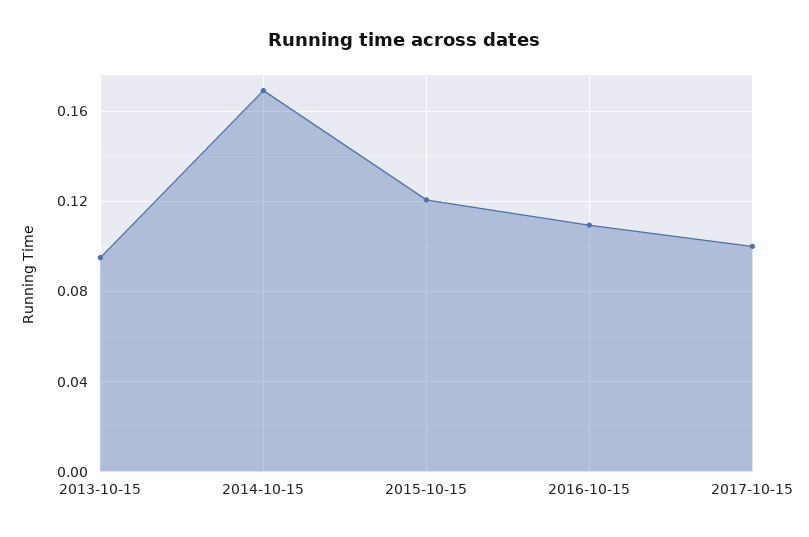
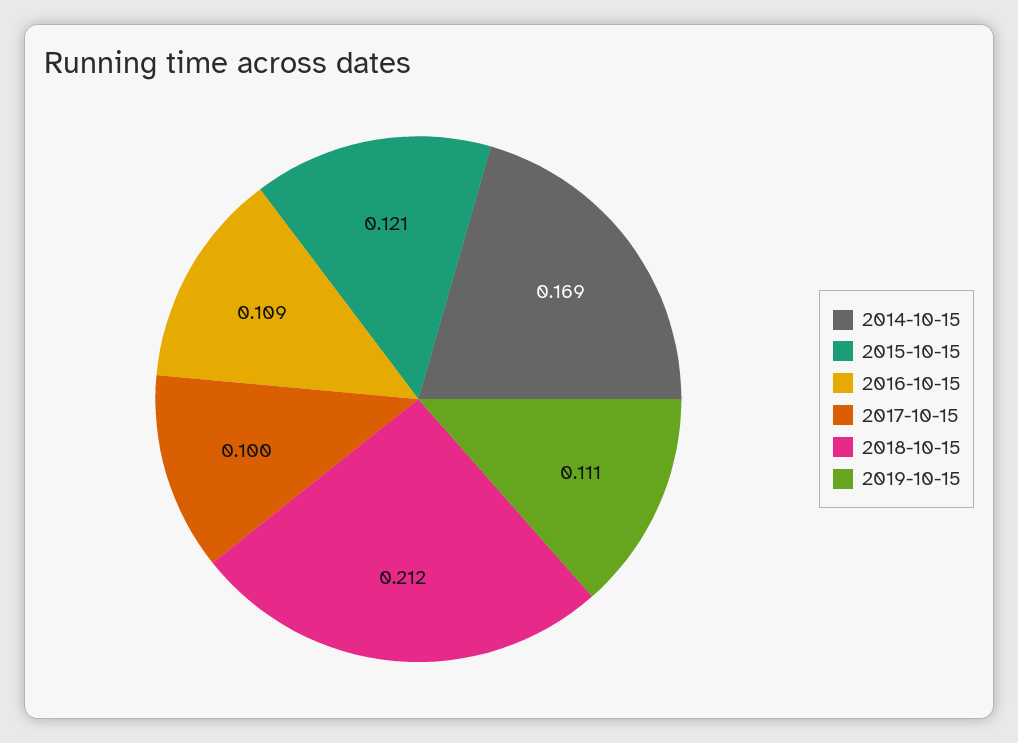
2013-10-15: 0.095 -> none
2018-10-15: none -> 0.212
2019-10-15: none -> 0.111

